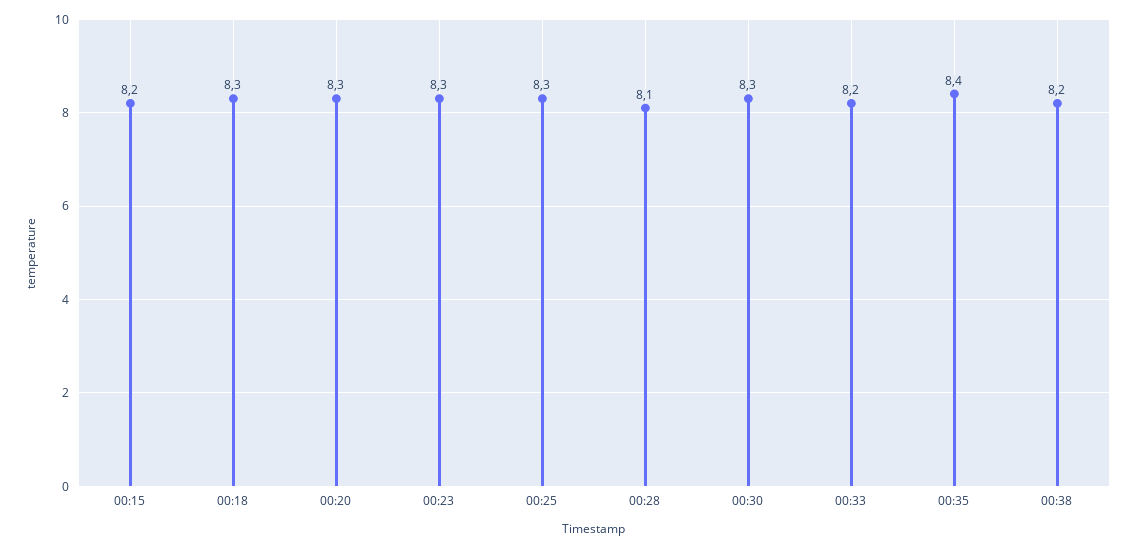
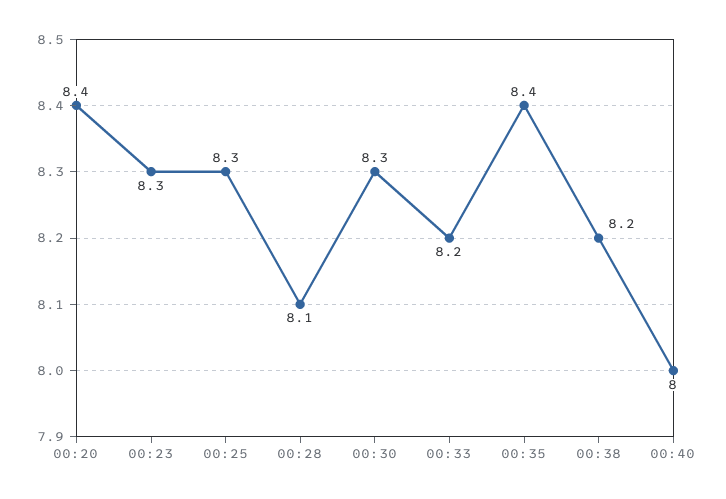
00:15: 8.2 -> none
00:18: 8.3 -> none
00:20: 8.3 -> 8.4
00:40: none -> 8

